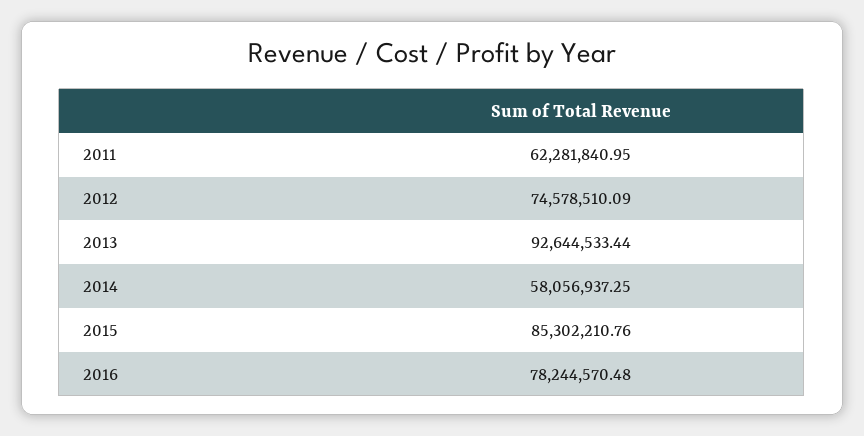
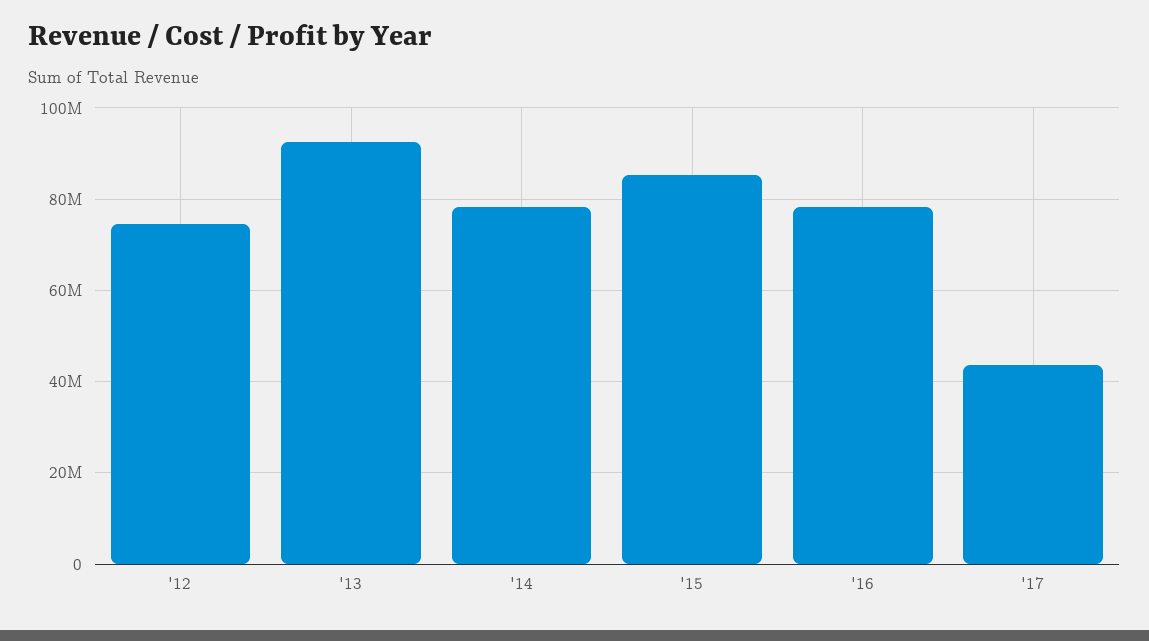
2011: 62281840.95 -> none
2014: 58056937.25 -> 78000000
'17: none -> 44000000

